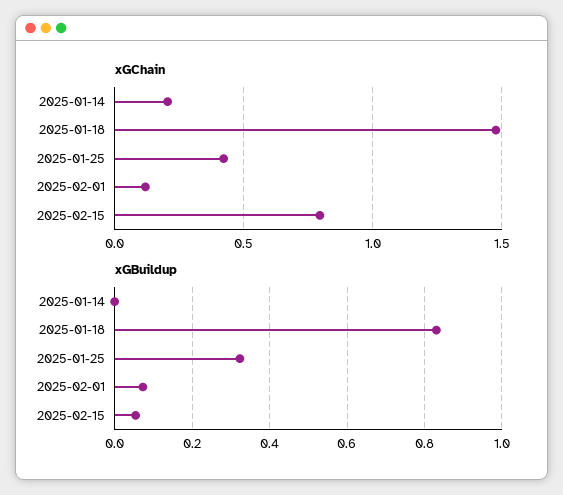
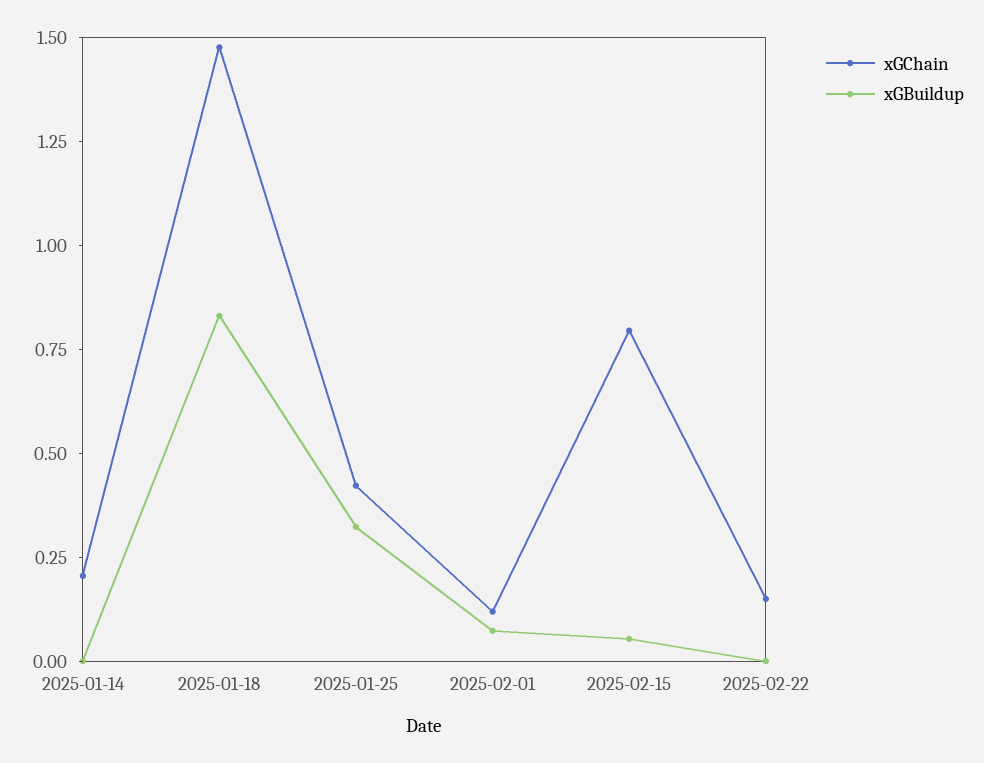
xGChain, 2025-02-22: none -> 0.15
xGBuildup, 2025-02-22: none -> 0

